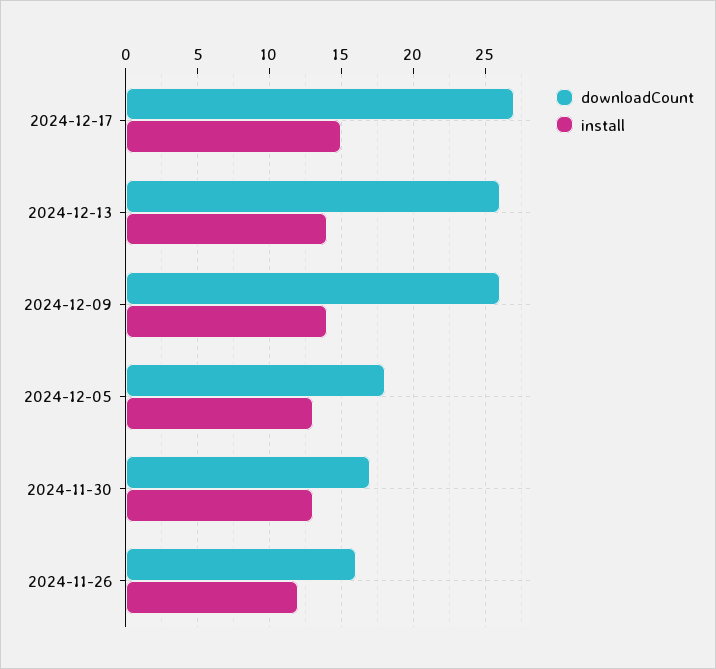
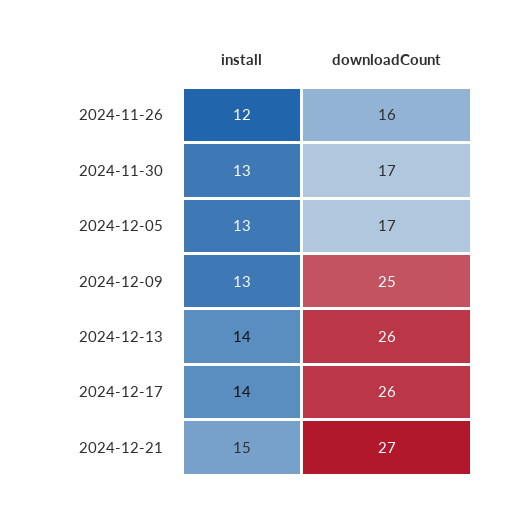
downloadCount, 2024-12-17: 27 -> 26
install, 2024-12-17: 15 -> 14
downloadCount, 2024-12-09: 26 -> 25
install, 2024-12-09: 14 -> 13
downloadCount, 2024-12-05: 18 -> 17
install, 2024-12-21: none -> 15
downloadCount, 2024-12-21: none -> 27

